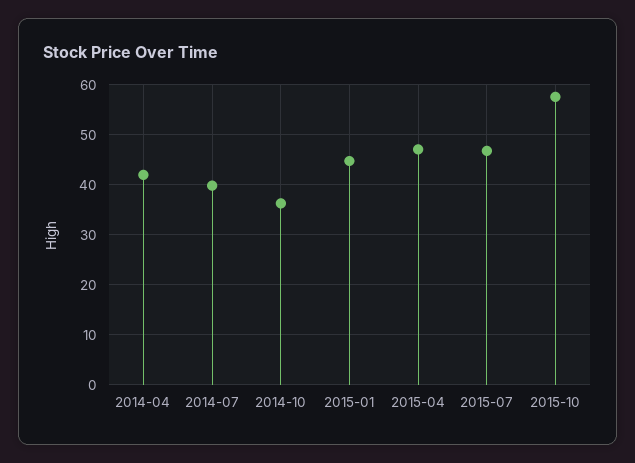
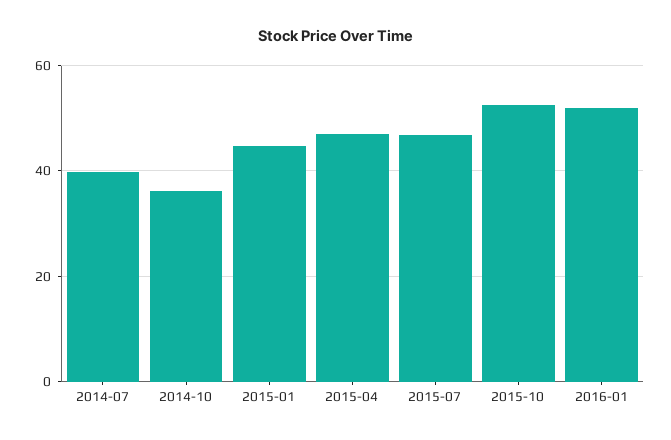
2014-04: 42 -> none
2015-10: 58 -> 52
2016-01: none -> 52

